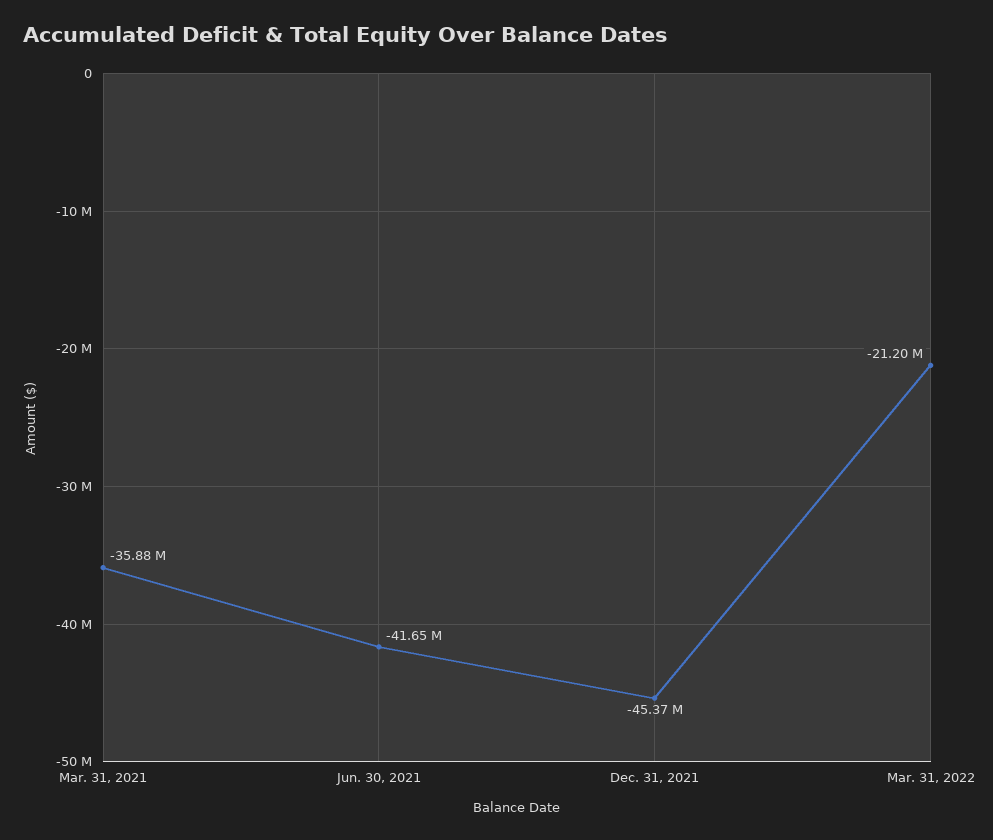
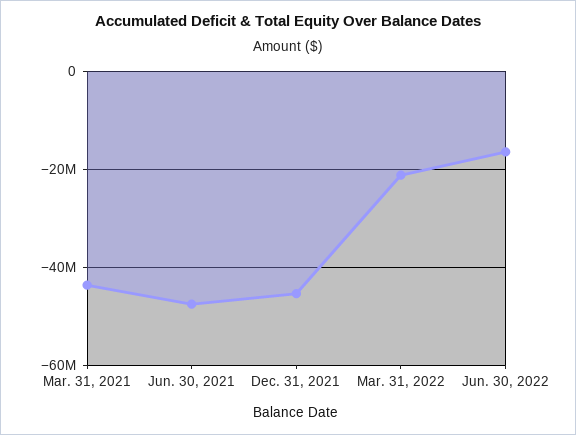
Mar. 31, 2021: -35880000 -> -44000000
Jun. 30, 2021: -41650000 -> -48000000
Jun. 30, 2022: none -> -16000000

